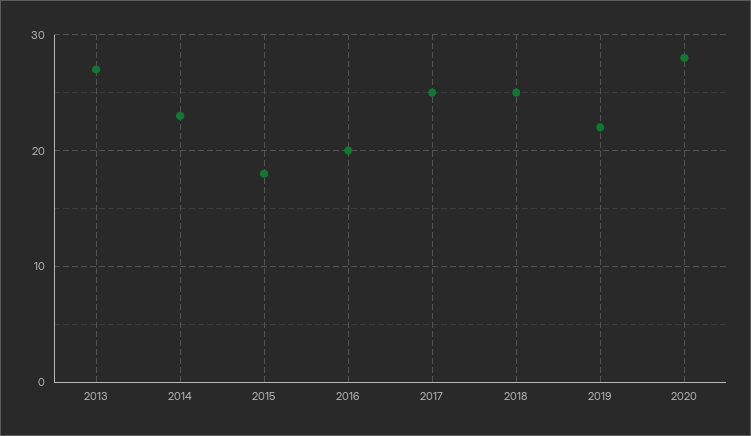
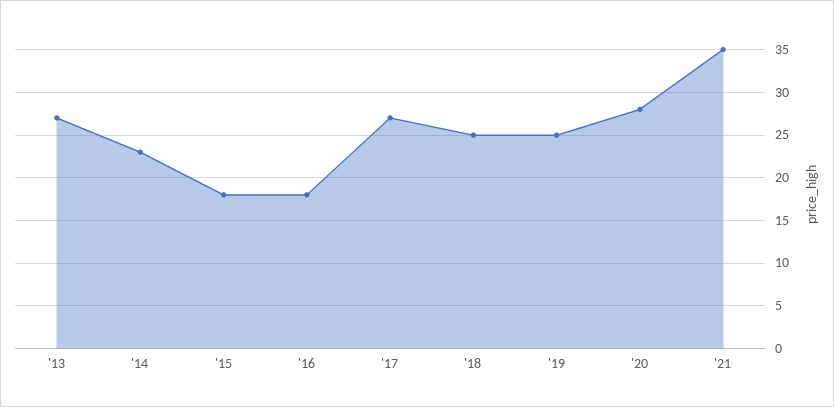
2016: 20 -> 18
2017: 25 -> 27
2019: 22 -> 25
'21: none -> 35

